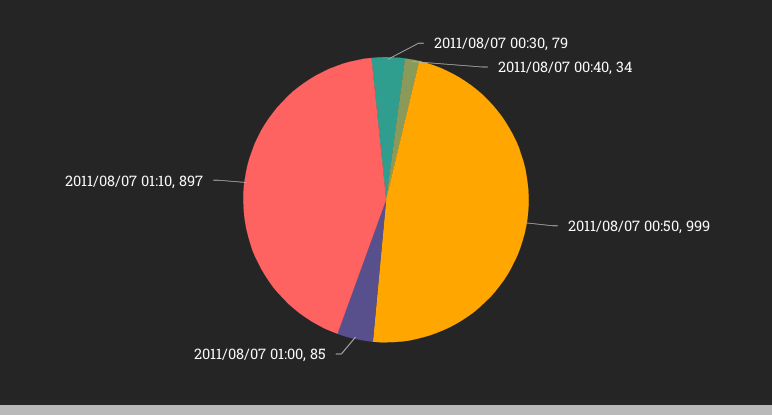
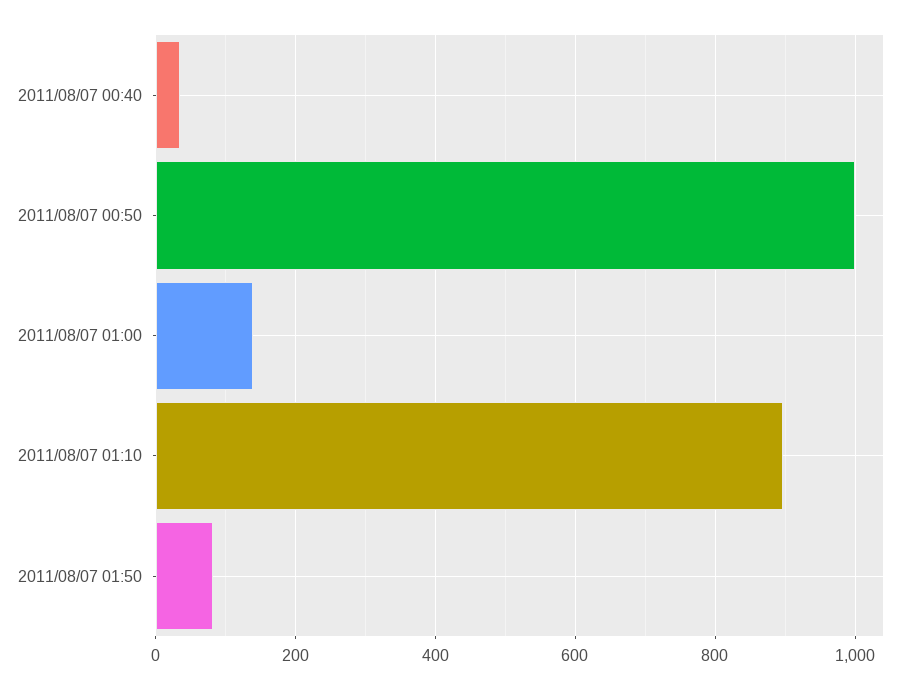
2011/08/07 00:30: 79 -> none
2011/08/07 01:00: 85 -> 140
2011/08/07 01:50: none -> 80

